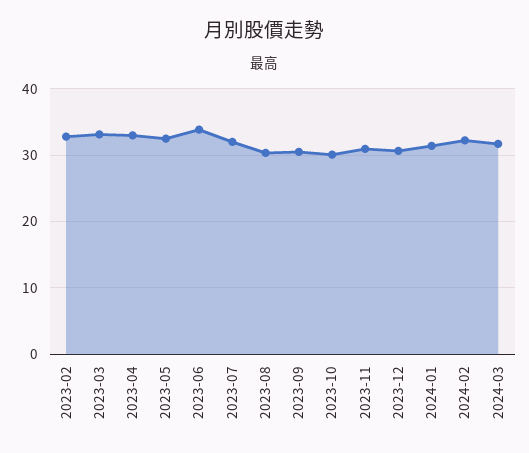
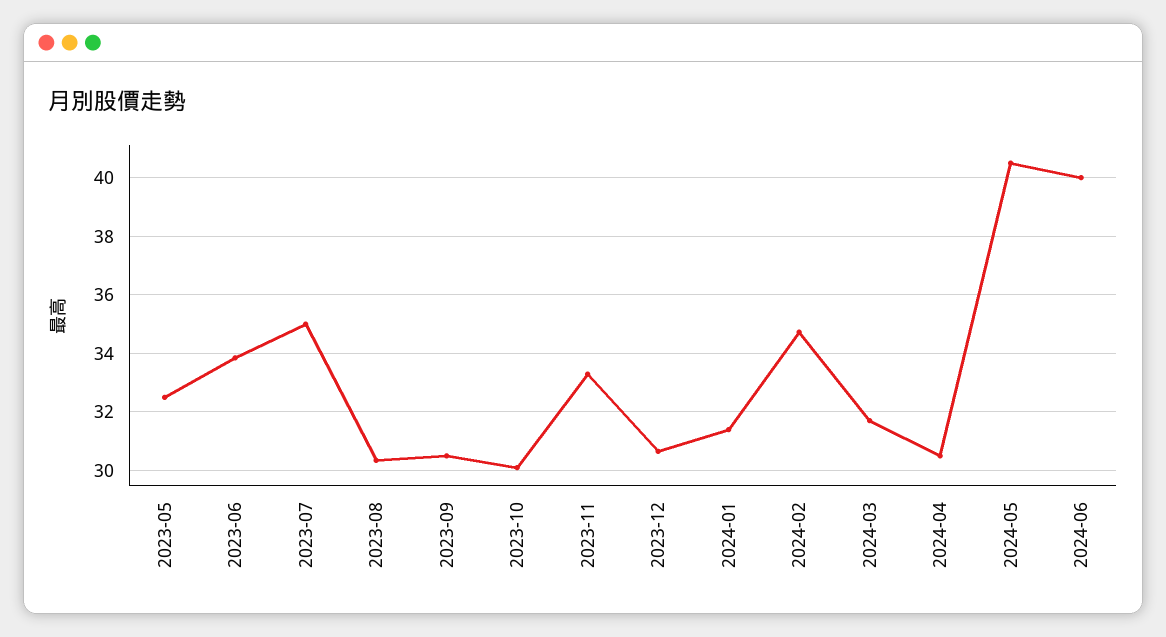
2023-02: 33 -> none
2023-03: 33 -> none
2023-04: 33 -> none
2023-07: 32 -> 35
2023-11: 31 -> 33.25
2024-02: 32 -> 34.75
2024-04: none -> 30.5
2024-05: none -> 40.5
2024-06: none -> 40

